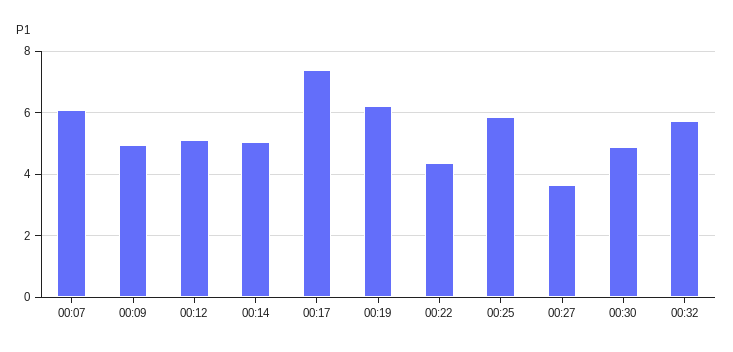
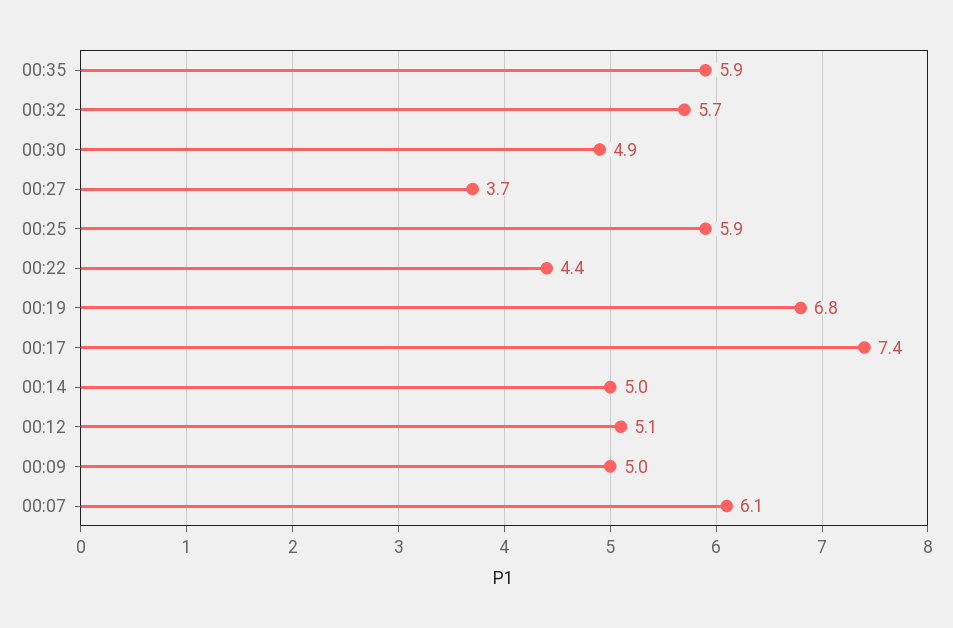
00:19: 6.2 -> 6.8
00:35: none -> 5.9

